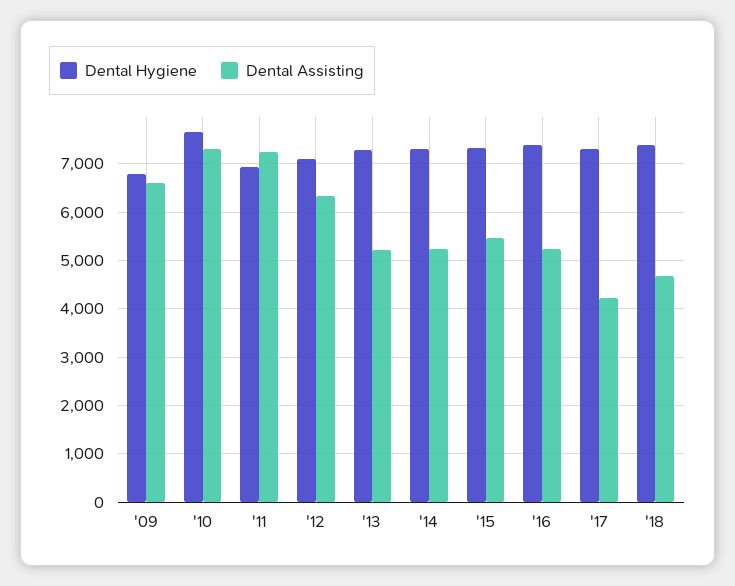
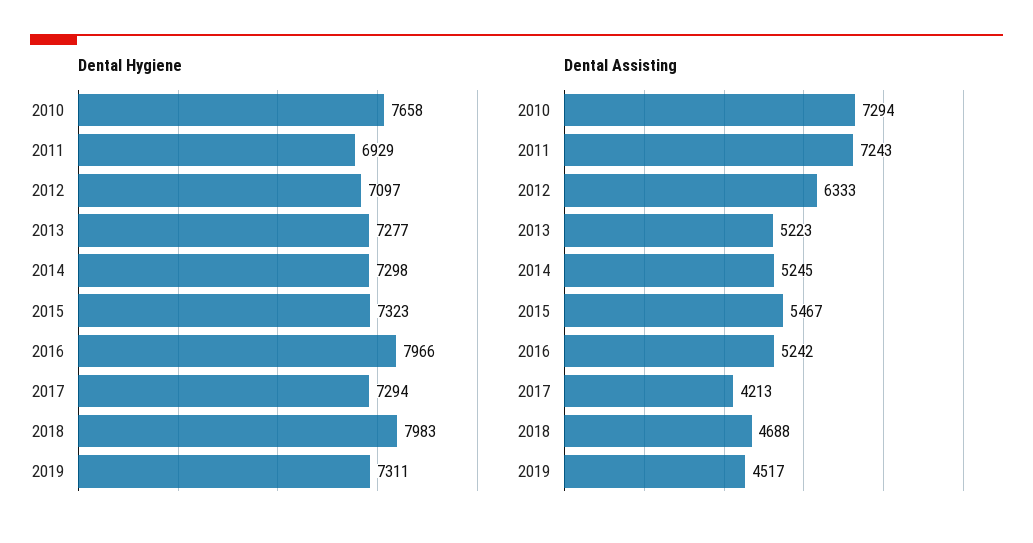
Dental Hygiene, '09: 6800 -> none
Dental Assisting, '09: 6600 -> none
Dental Hygiene, '16: 7400 -> 7966
Dental Hygiene, '18: 7400 -> 7983
Dental Hygiene, 2019: none -> 7311
Dental Assisting, 2019: none -> 4517

